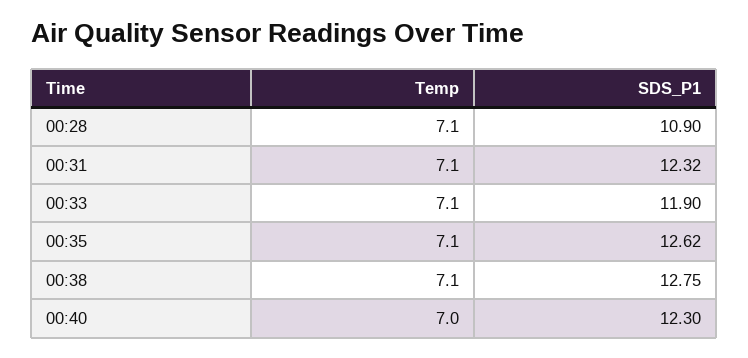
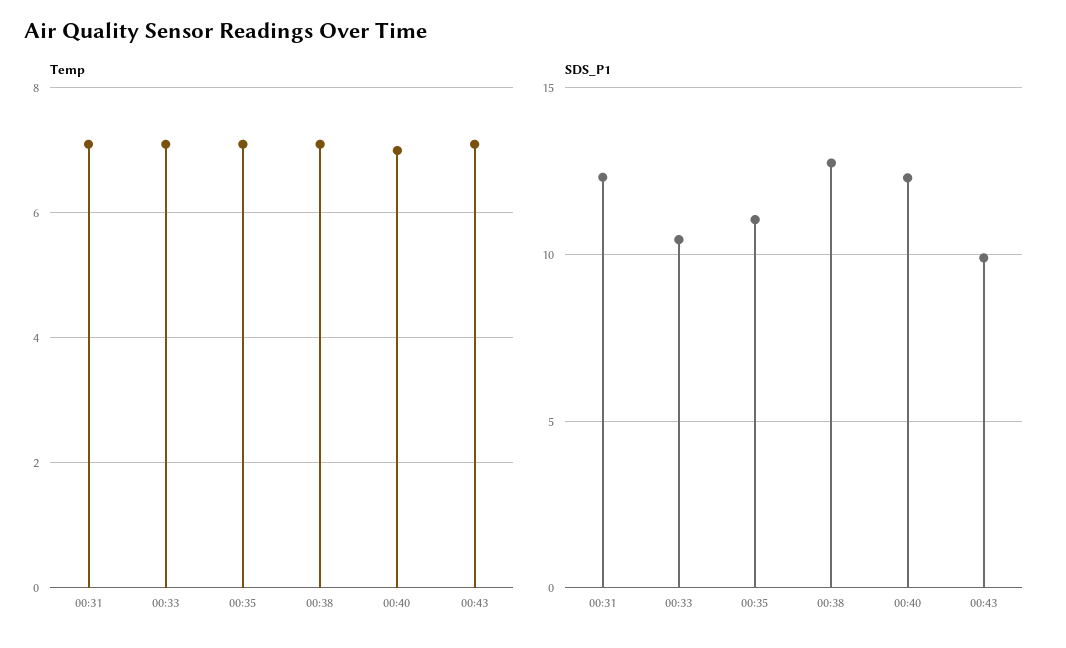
Temp, 00:28: 7.1 -> none
SDS_P1, 00:28: 10.9 -> none
SDS_P1, 00:33: 11.9 -> 10.5
SDS_P1, 00:35: 12.62 -> 11
Temp, 00:43: none -> 7
SDS_P1, 00:43: none -> 10

